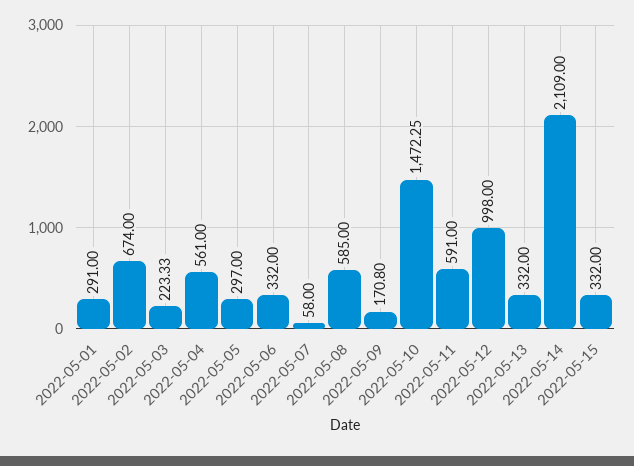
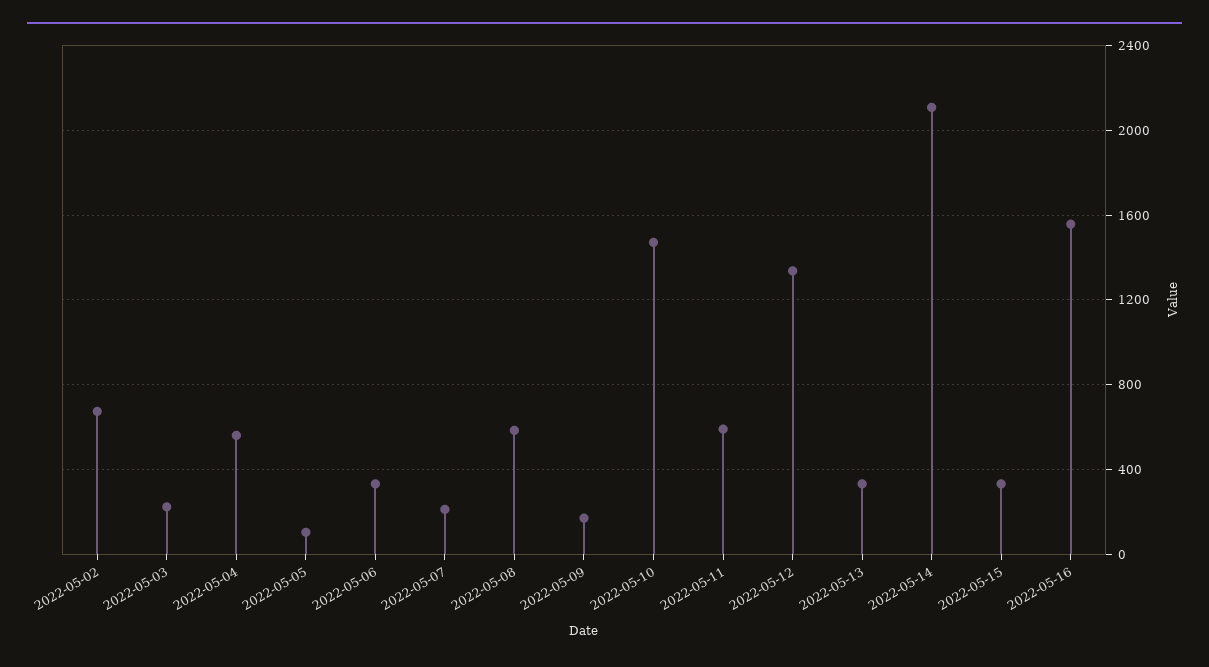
2022-05-01: 291 -> none
2022-05-05: 297 -> 100
2022-05-07: 58 -> 200
2022-05-12: 998 -> 1350
2022-05-16: none -> 1550

